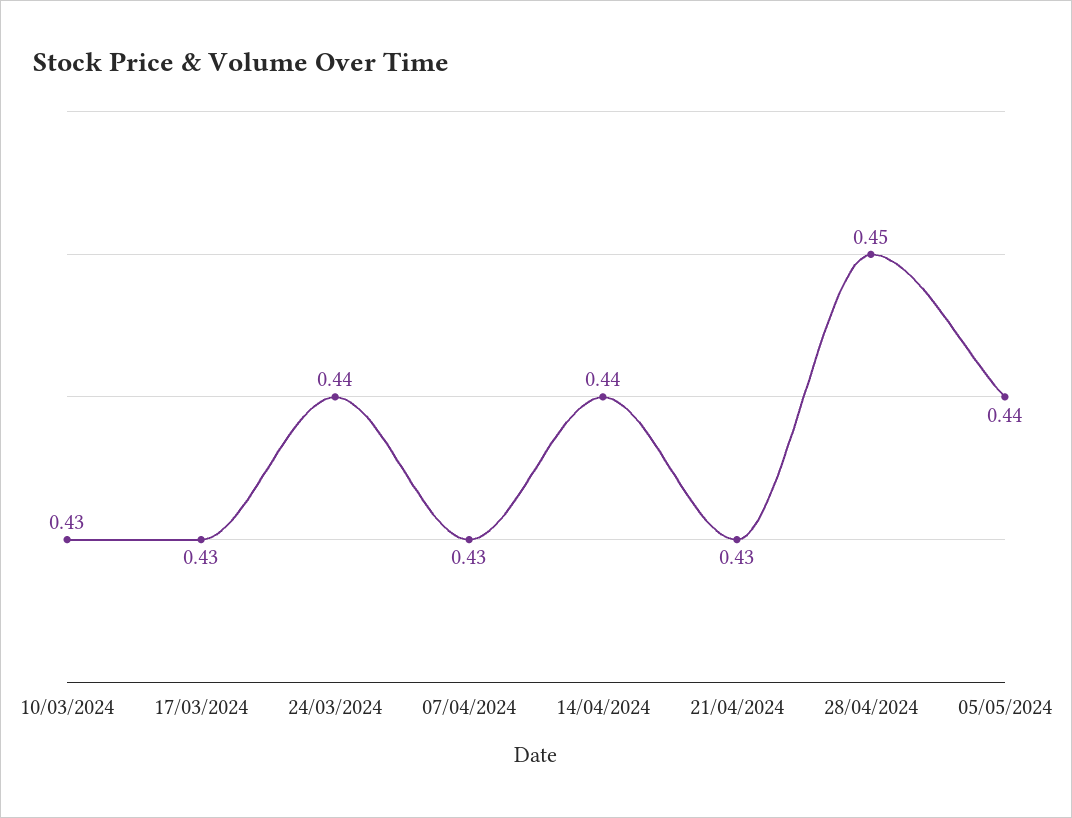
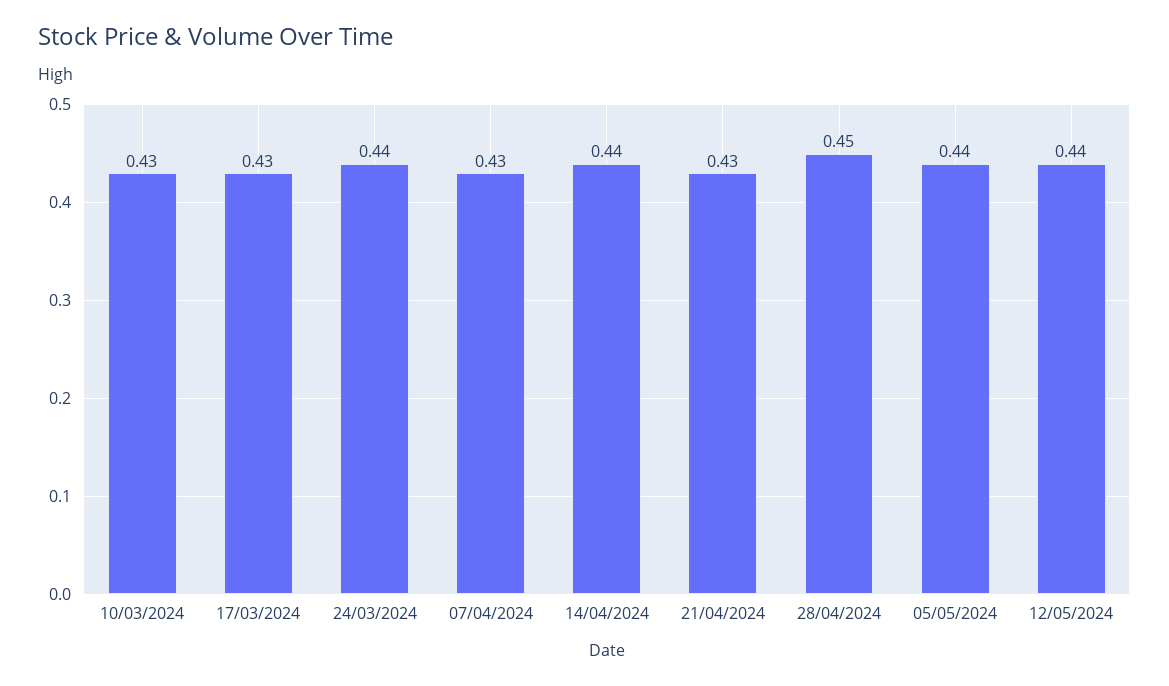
12/05/2024: none -> 0.44

